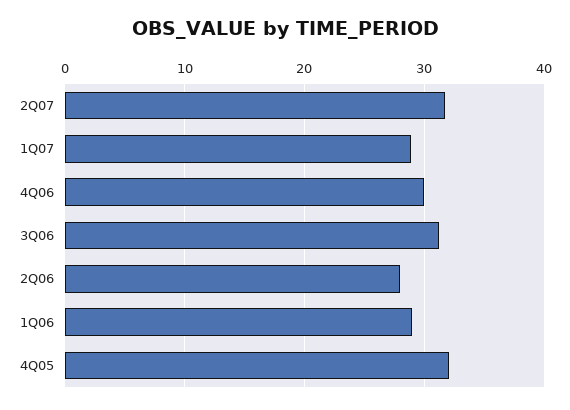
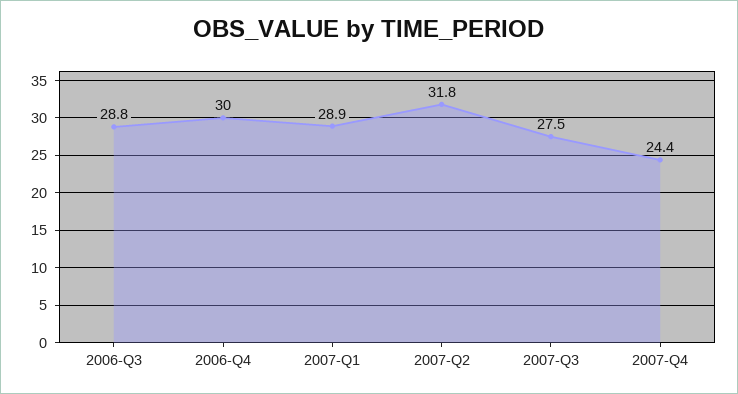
3Q06: 31 -> 28.8
2Q06: 28 -> none
1Q06: 29 -> none
4Q05: 32 -> none
2007-Q3: none -> 27.5
2007-Q4: none -> 24.4

